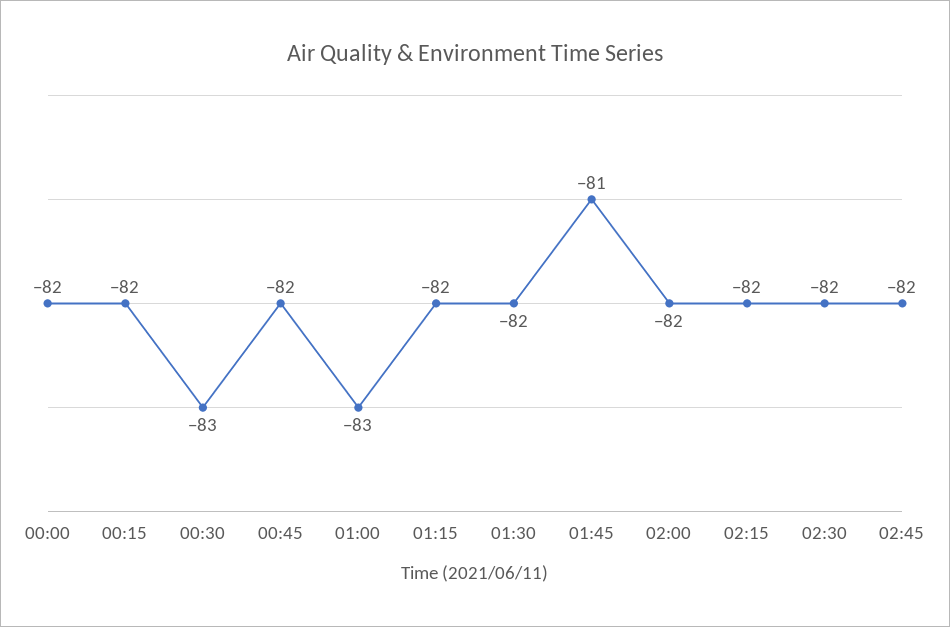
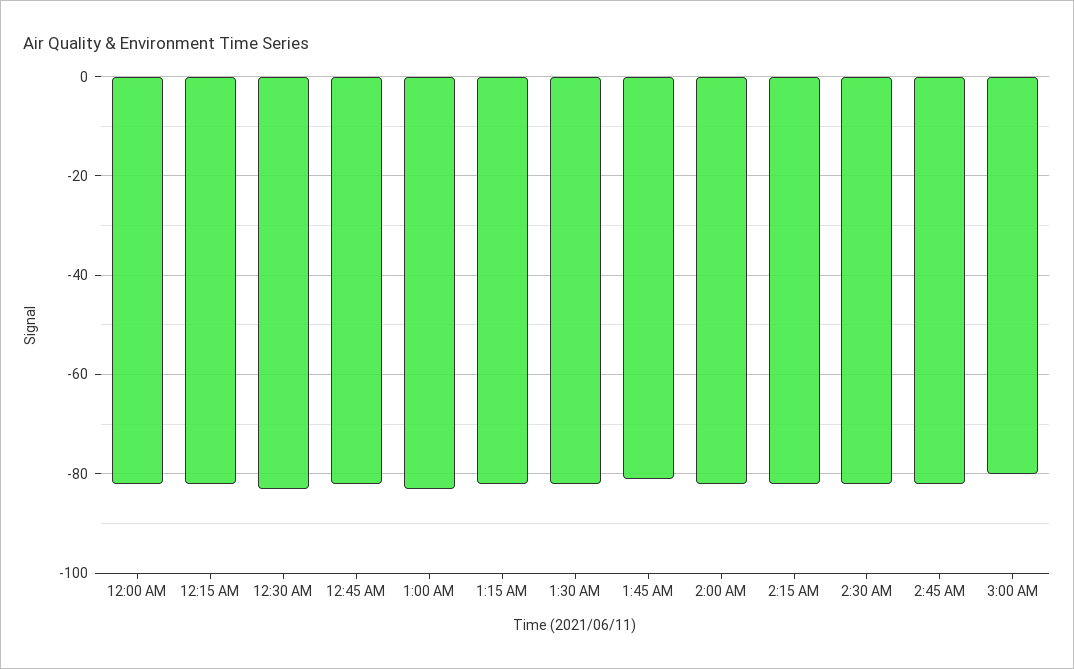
3:00 AM: none -> -80

